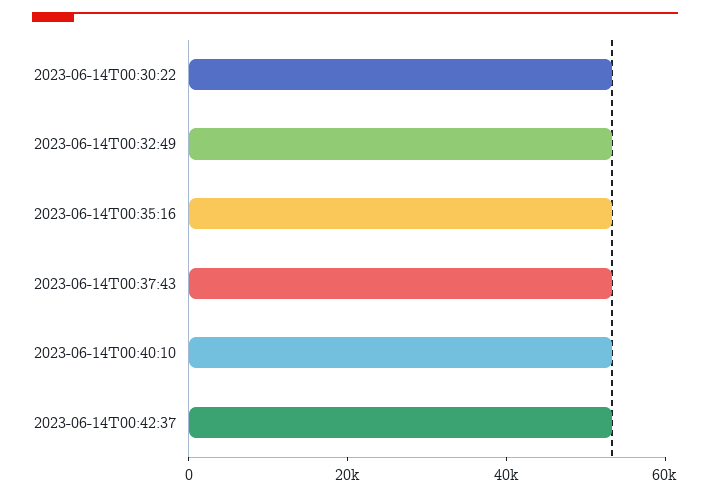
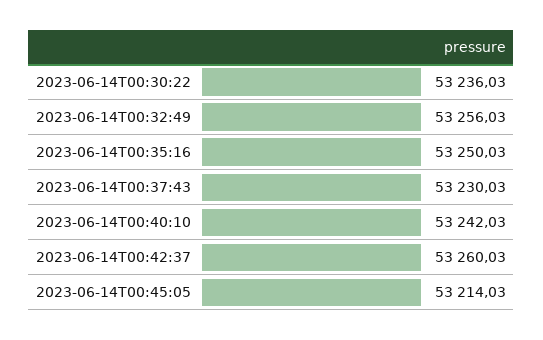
2023-06-14T00:45:05: none -> 53214.03

